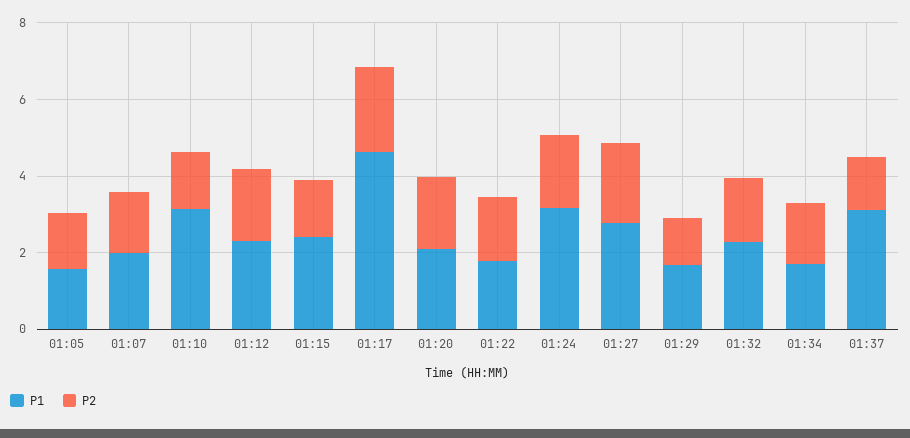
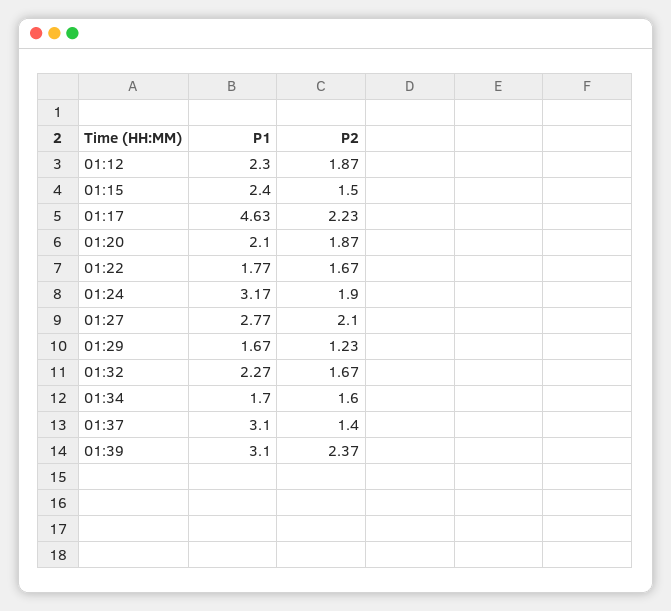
P1, 01:05: 1.5 -> none
P2, 01:05: 1.5 -> none
P1, 01:07: 2 -> none
P2, 01:07: 1.5 -> none
P1, 01:10: 3 -> none
P2, 01:10: 1.5 -> none
P1, 01:39: none -> 3.1
P2, 01:39: none -> 2.37

